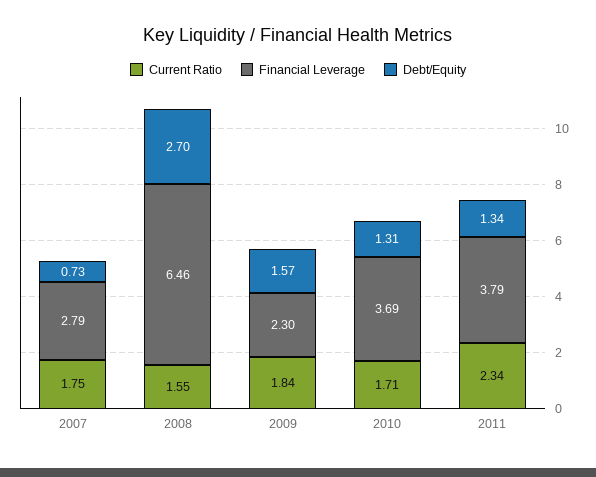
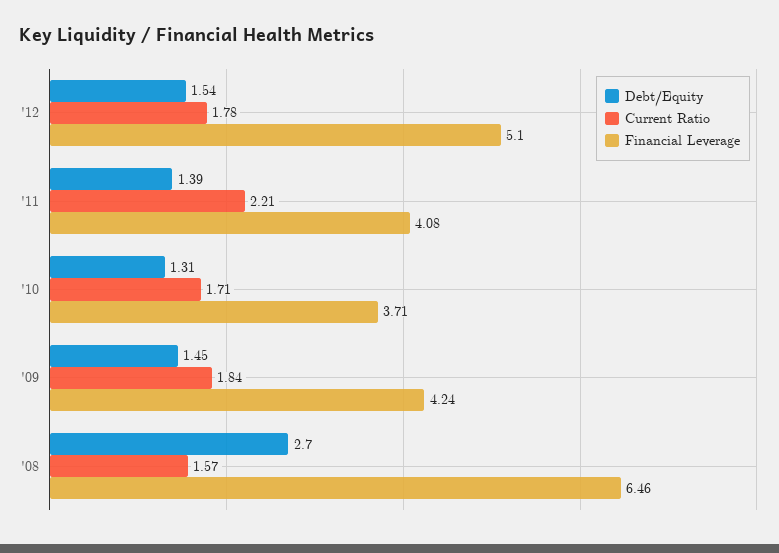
Current Ratio, 2007: 1.75 -> none
Financial Leverage, 2007: 2.79 -> none
Debt/Equity, 2007: 0.73 -> none
Current Ratio, 2008: 1.55 -> 1.57
Financial Leverage, 2009: 2.3 -> 4.24
Debt/Equity, 2009: 1.57 -> 1.45
Financial Leverage, 2010: 3.69 -> 3.71
Current Ratio, 2011: 2.34 -> 2.21
Financial Leverage, 2011: 3.79 -> 4.08
Debt/Equity, 2011: 1.34 -> 1.39
Debt/Equity, '12: none -> 1.54
Current Ratio, '12: none -> 1.78
Financial Leverage, '12: none -> 5.1

